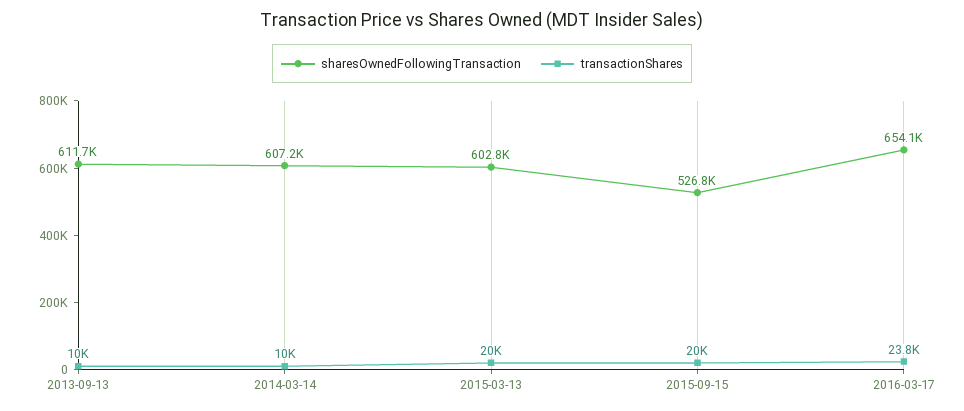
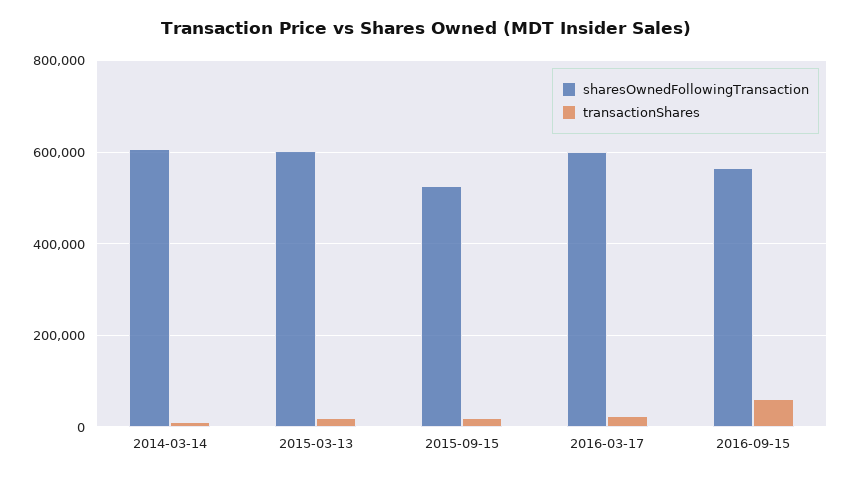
sharesOwnedFollowingTransaction, 2013-09-13: 611700 -> none
transactionShares, 2013-09-13: 10000 -> none
sharesOwnedFollowingTransaction, 2016-03-17: 654100 -> 600000
sharesOwnedFollowingTransaction, 2016-09-15: none -> 560000
transactionShares, 2016-09-15: none -> 60000

